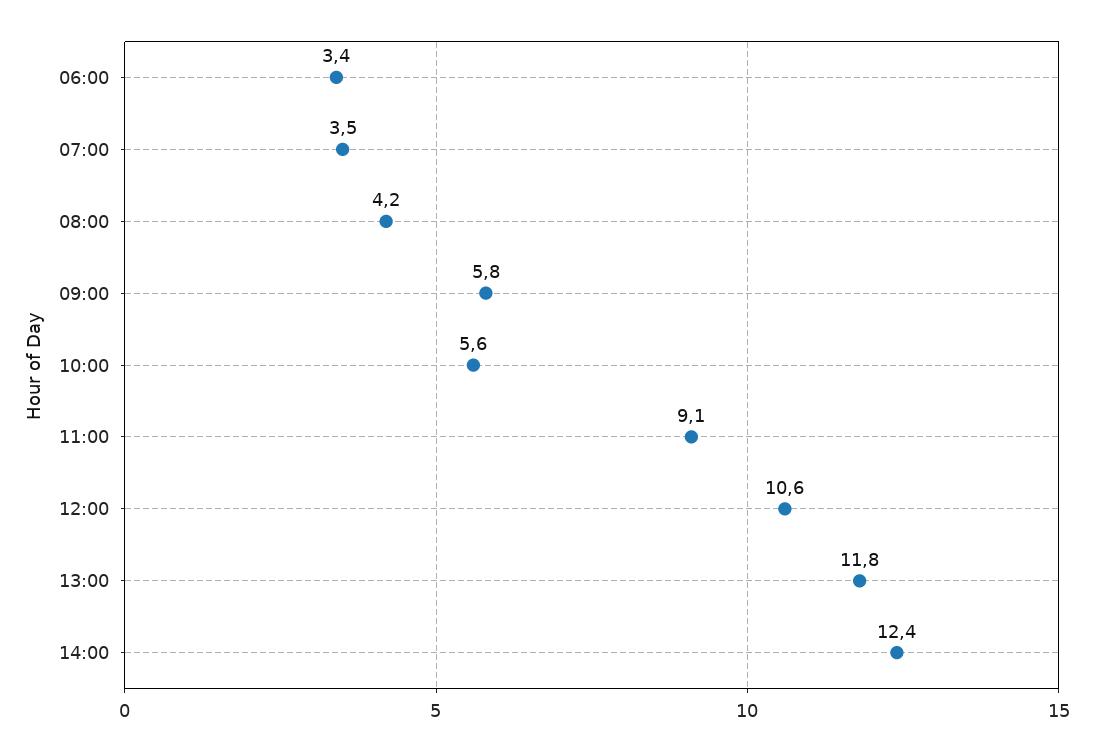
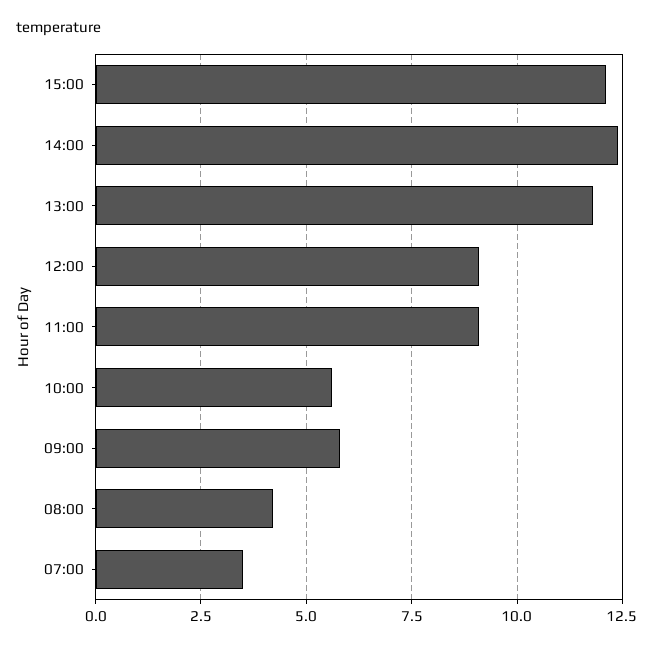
06:00: 3.4 -> none
12:00: 10.6 -> 9
15:00: none -> 12

